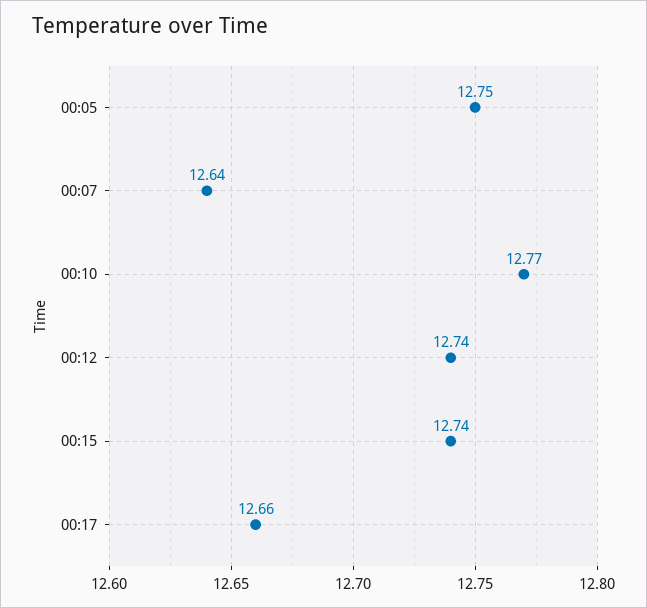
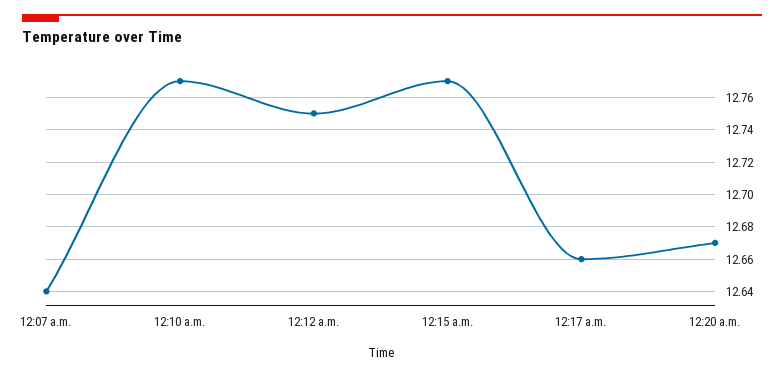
00:05: 12.75 -> none
00:12: 12.74 -> 12.75
00:15: 12.74 -> 12.77
12:20 a.m.: none -> 12.67

